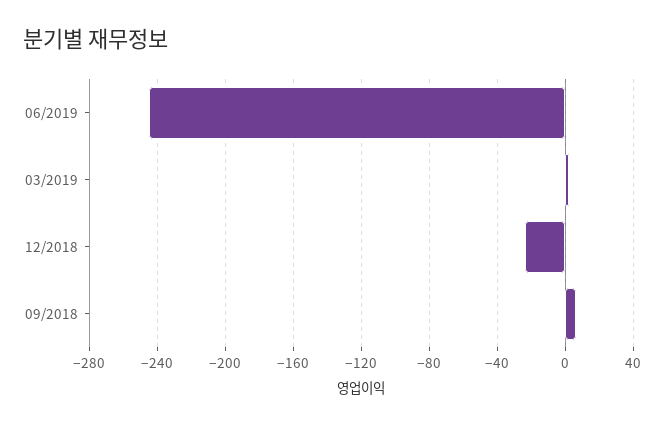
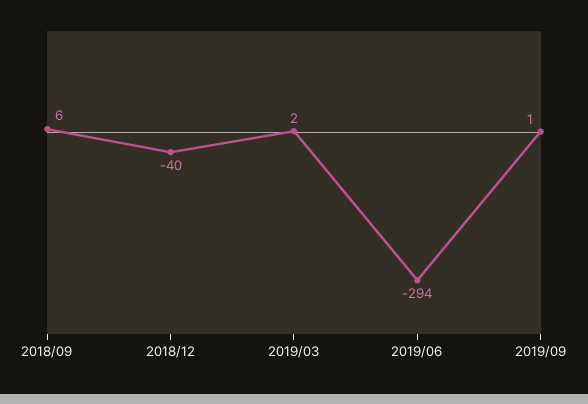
06/2019: -245 -> -294
12/2018: -25 -> -40
2019/09: none -> 1

